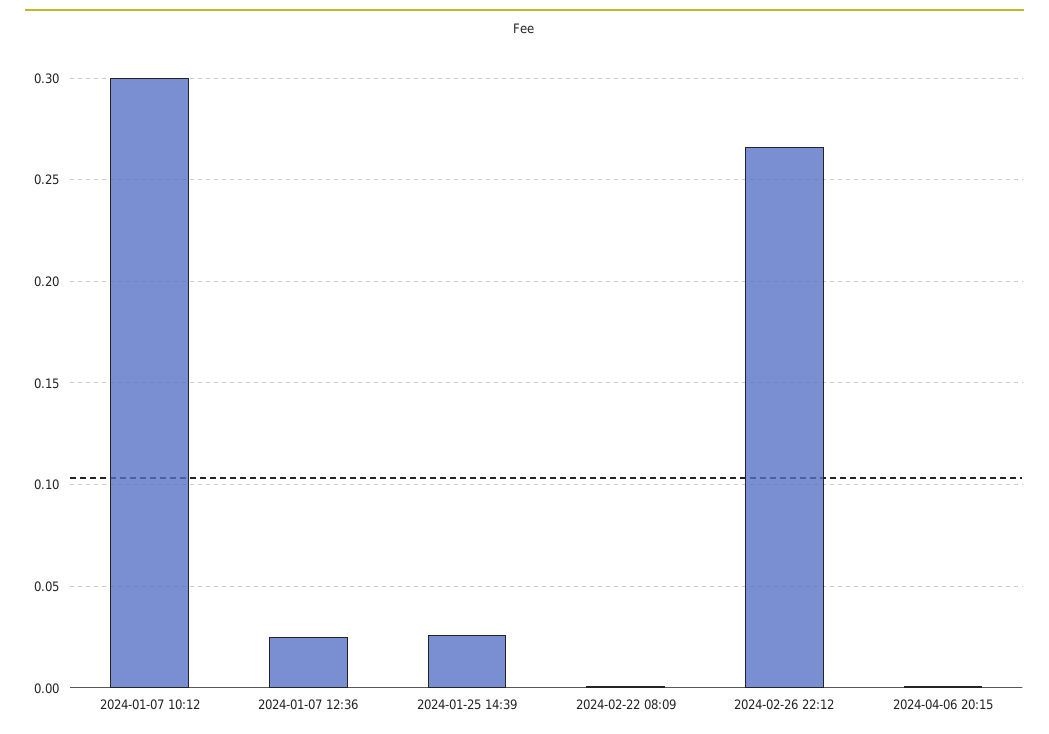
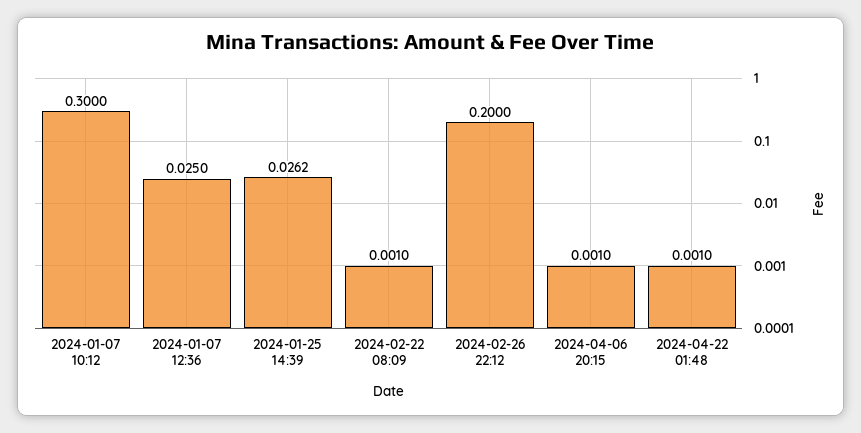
2024-02-26 22:12: 0.265 -> 0.2
2024-04-22 01:48: none -> 0.001

